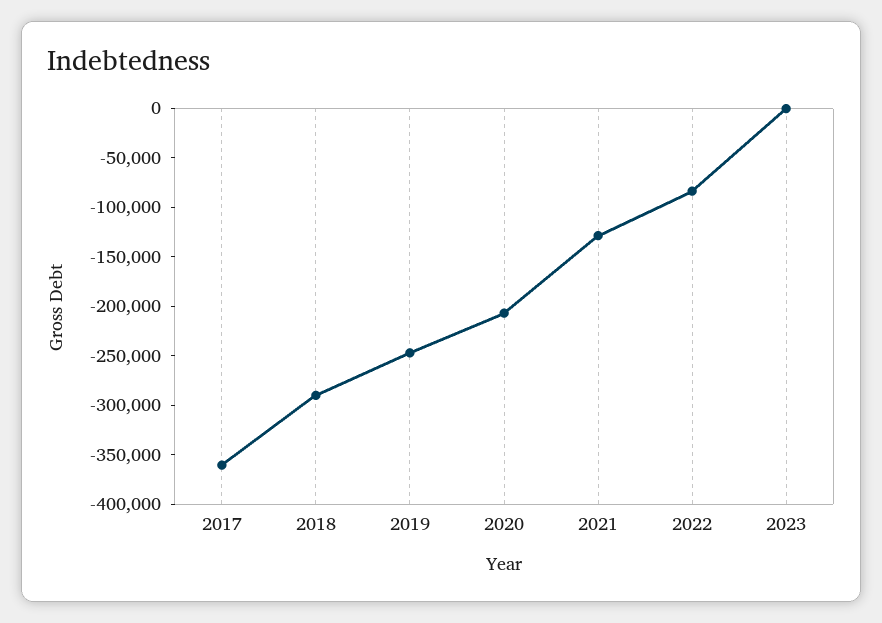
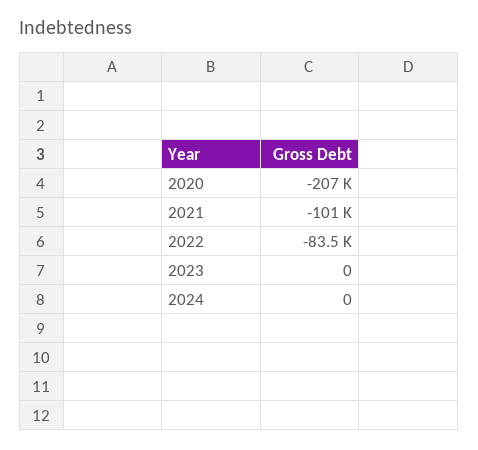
2017: -360000 -> none
2018: -290000 -> none
2019: -250000 -> none
2021: -130000 -> -101000
2024: none -> 0

